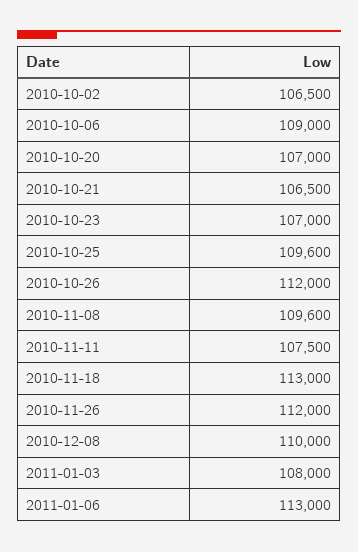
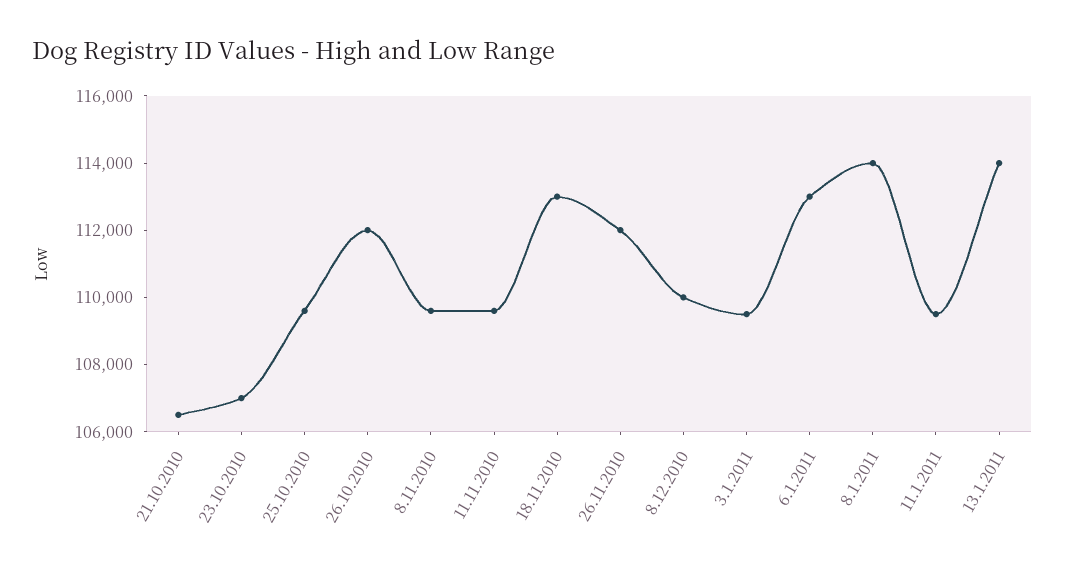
2010-10-02: 106500 -> none
2010-10-06: 109000 -> none
2010-10-20: 107000 -> none
2010-11-11: 107500 -> 109500
2011-01-03: 108000 -> 109500
8.1.2011: none -> 114000
11.1.2011: none -> 109500
13.1.2011: none -> 114000

